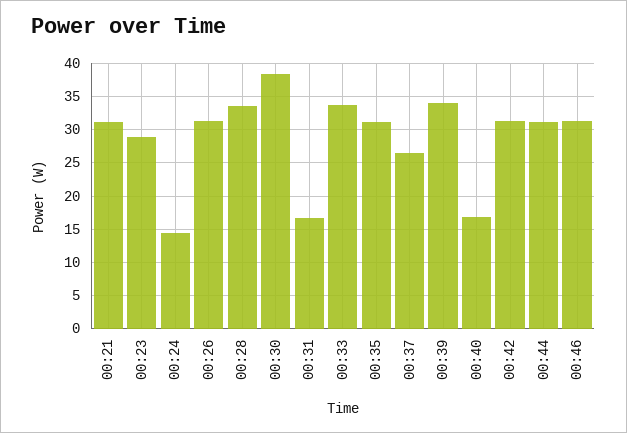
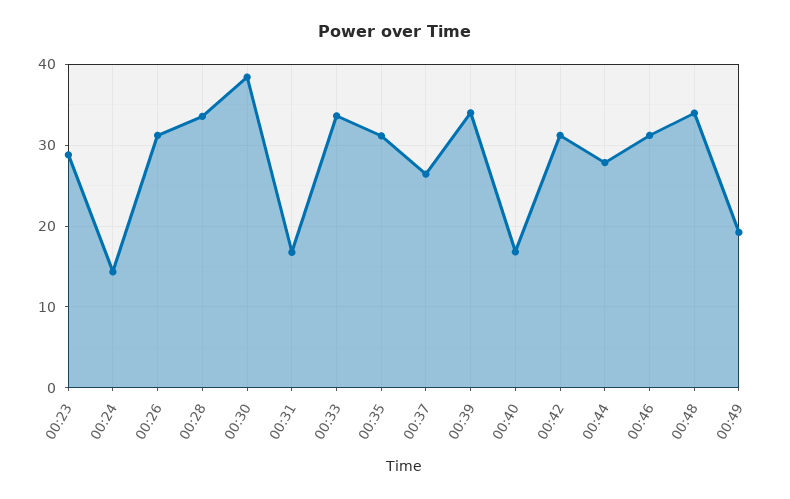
00:21: 31 -> none
00:44: 31 -> 28
00:48: none -> 34
00:49: none -> 19

